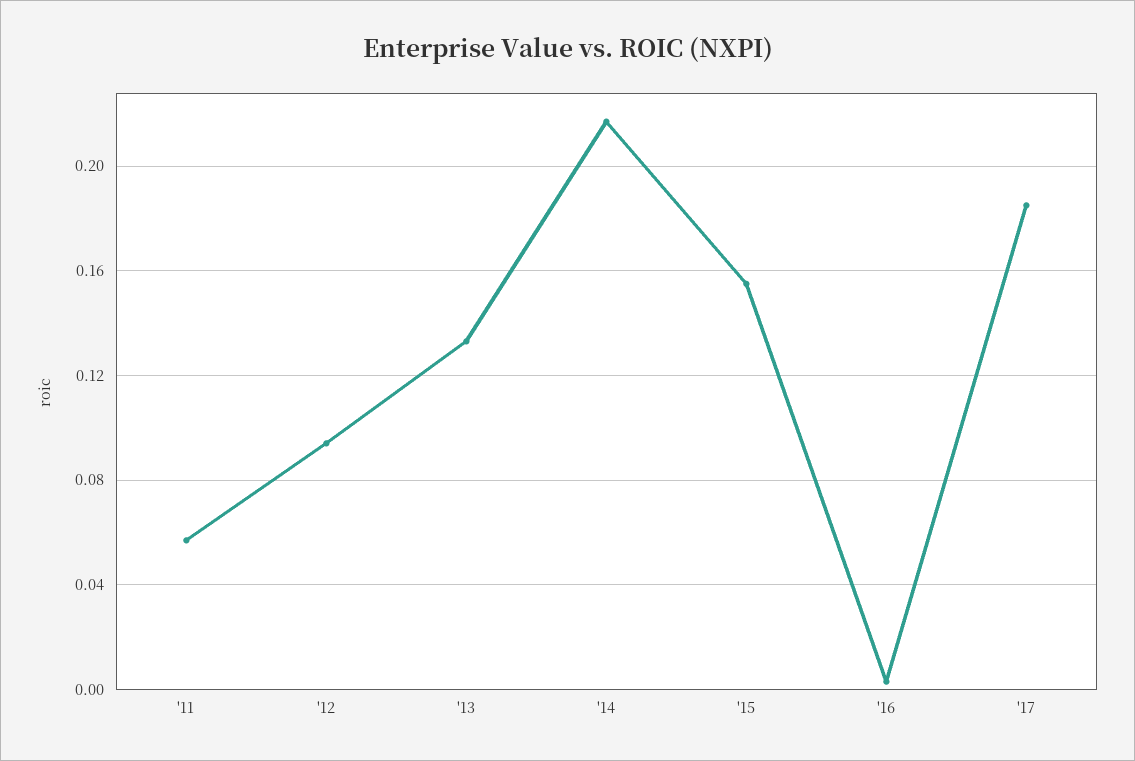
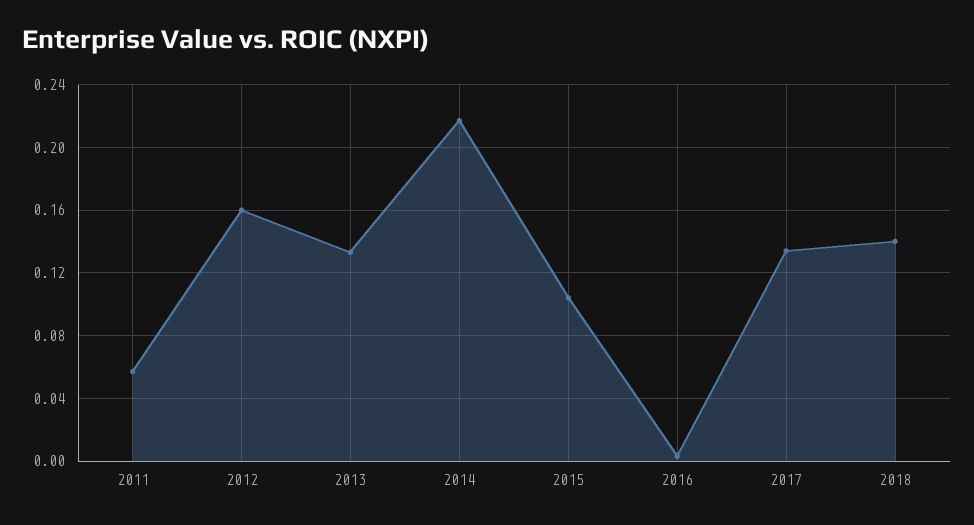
'12: 0.095 -> 0.16
'15: 0.155 -> 0.105
'17: 0.185 -> 0.135
2018: none -> 0.14

